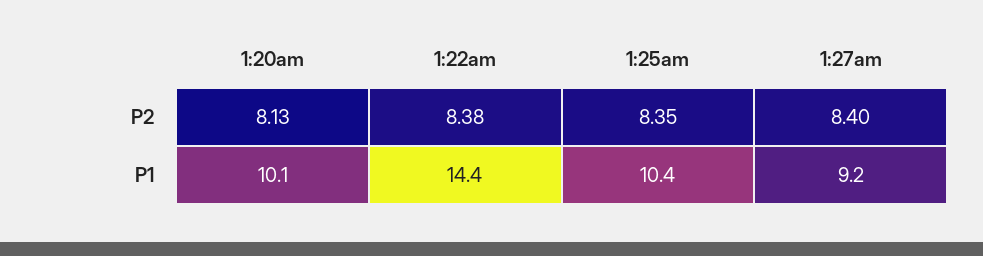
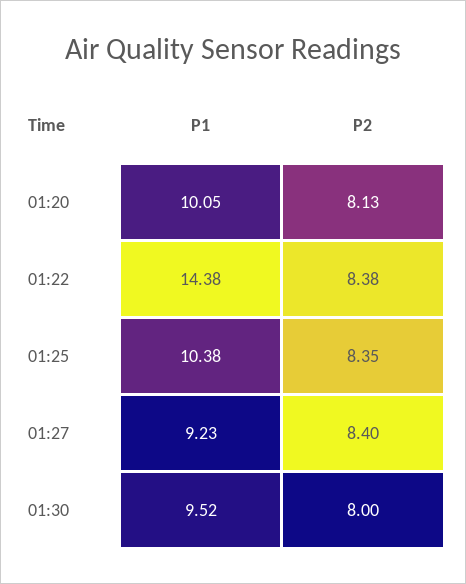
01:30, P1: none -> 9.52
01:30, P2: none -> 8

